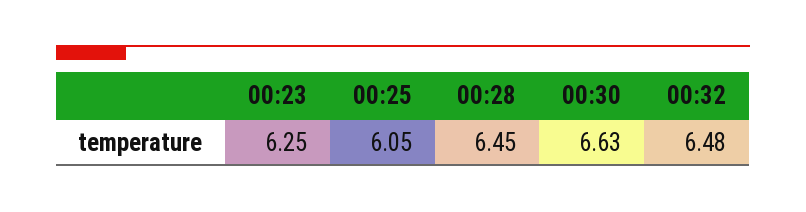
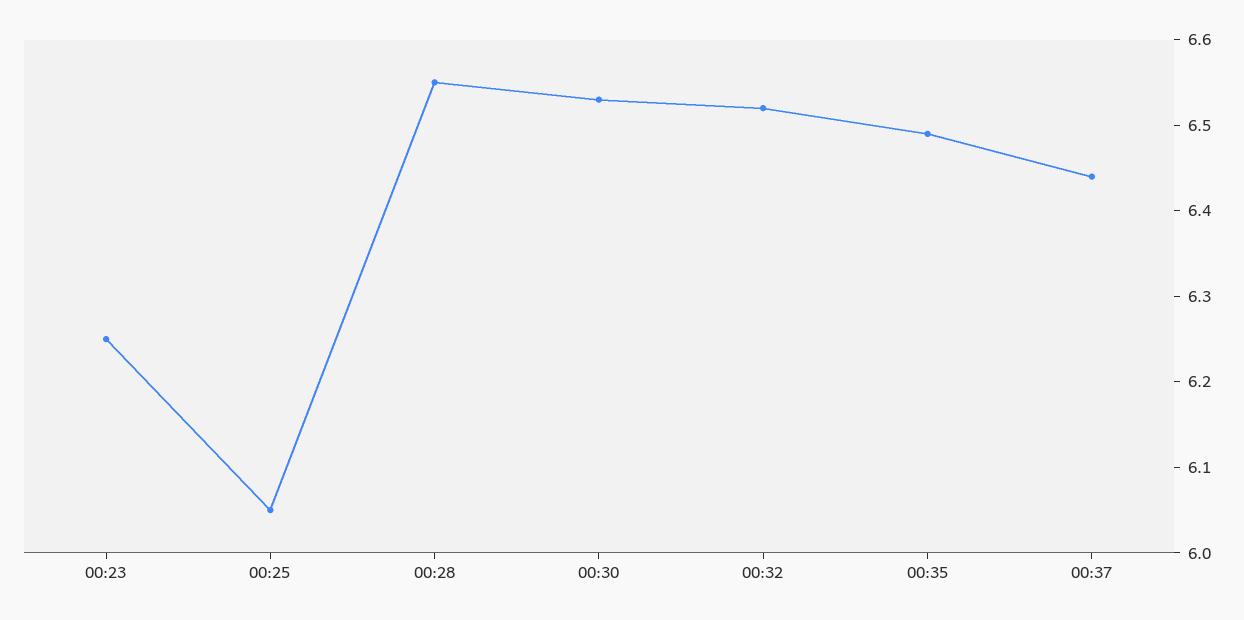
00:28: 6.45 -> 6.55
00:30: 6.63 -> 6.53
00:32: 6.48 -> 6.52
00:35: none -> 6.49
00:37: none -> 6.44

